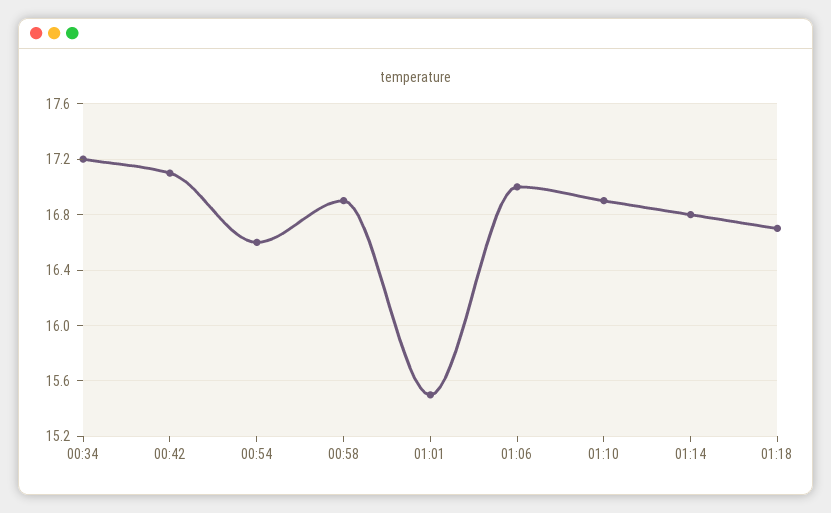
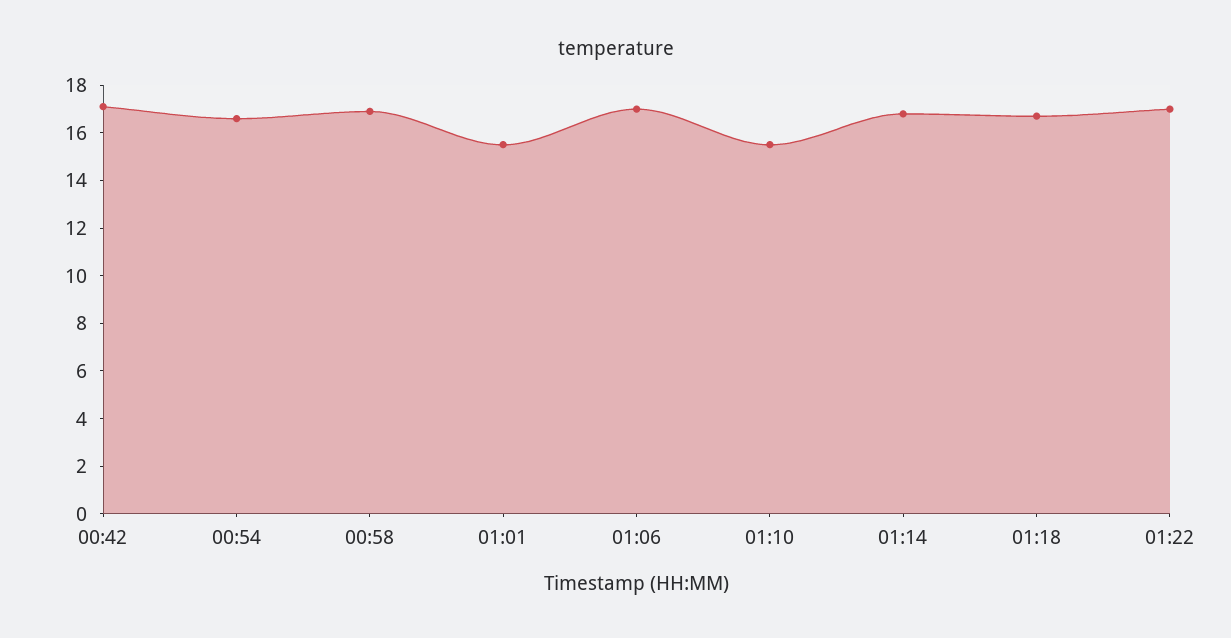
00:34: 17.2 -> none
01:10: 16.9 -> 15.5
01:22: none -> 17

